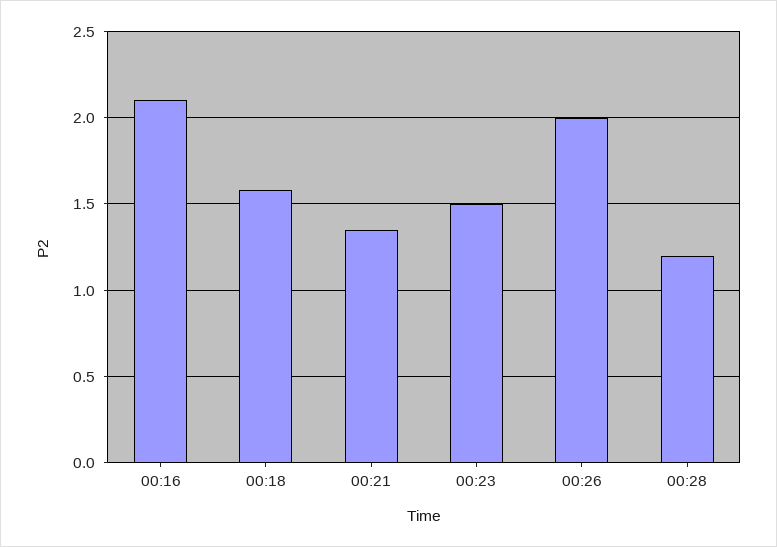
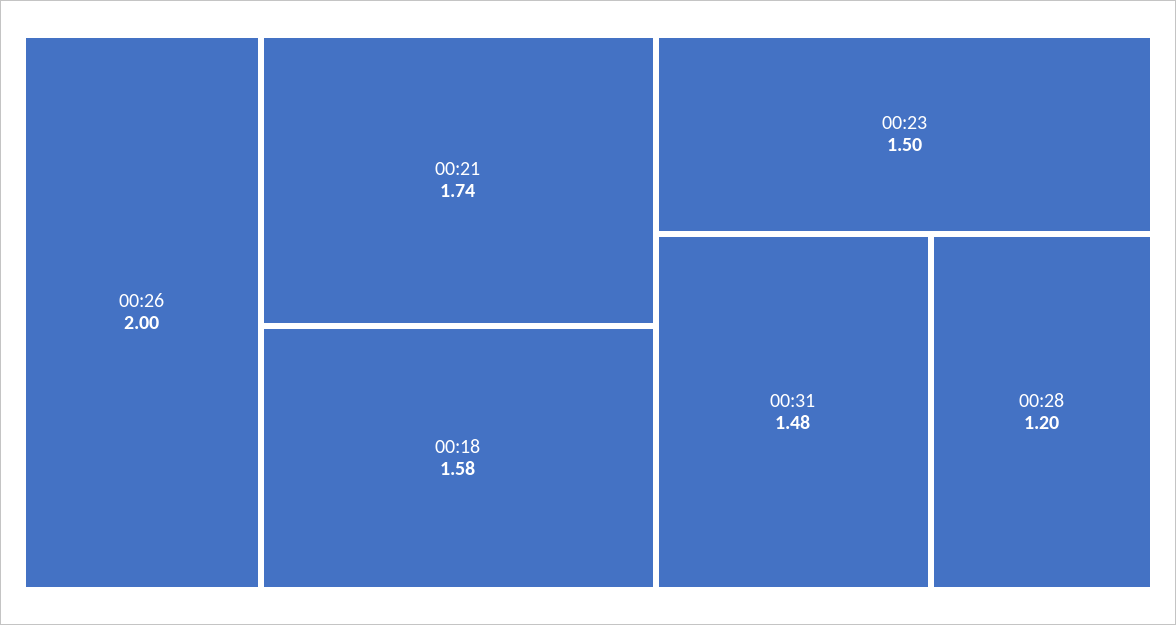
00:16: 2.1 -> none
00:21: 1.35 -> 1.74
00:31: none -> 1.48

